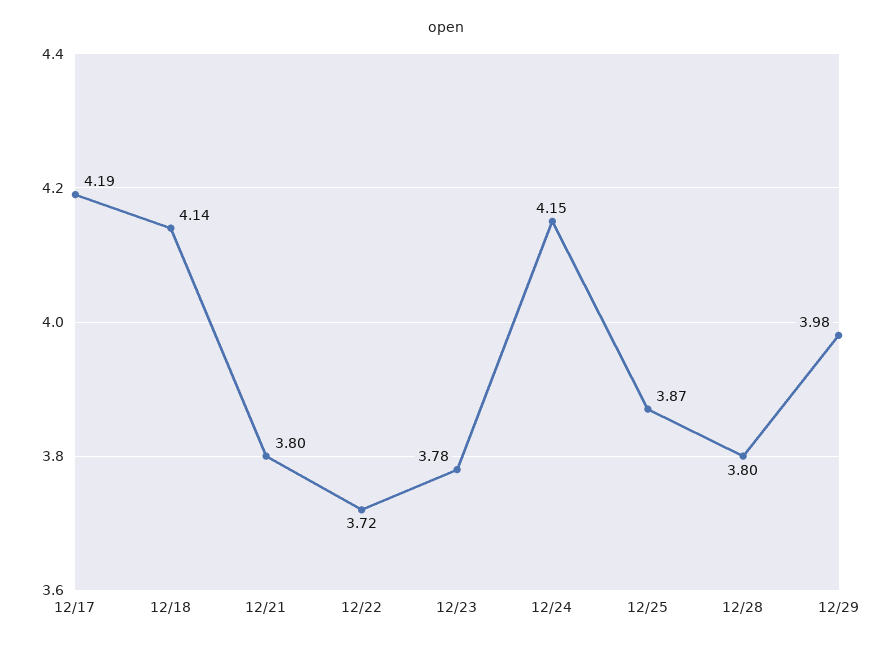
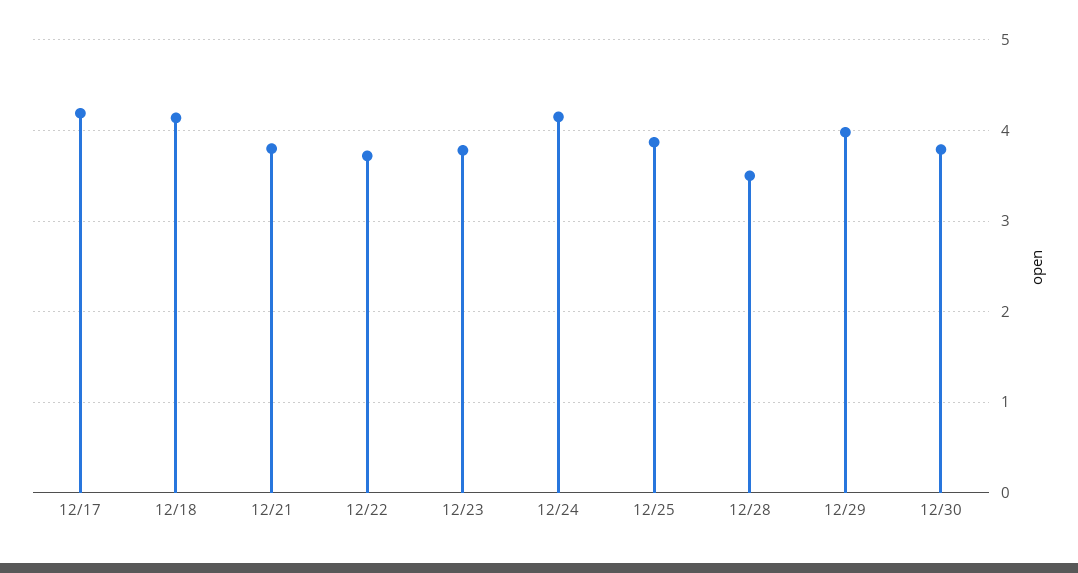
12/28: 3.8 -> 3.5
12/30: none -> 3.8

